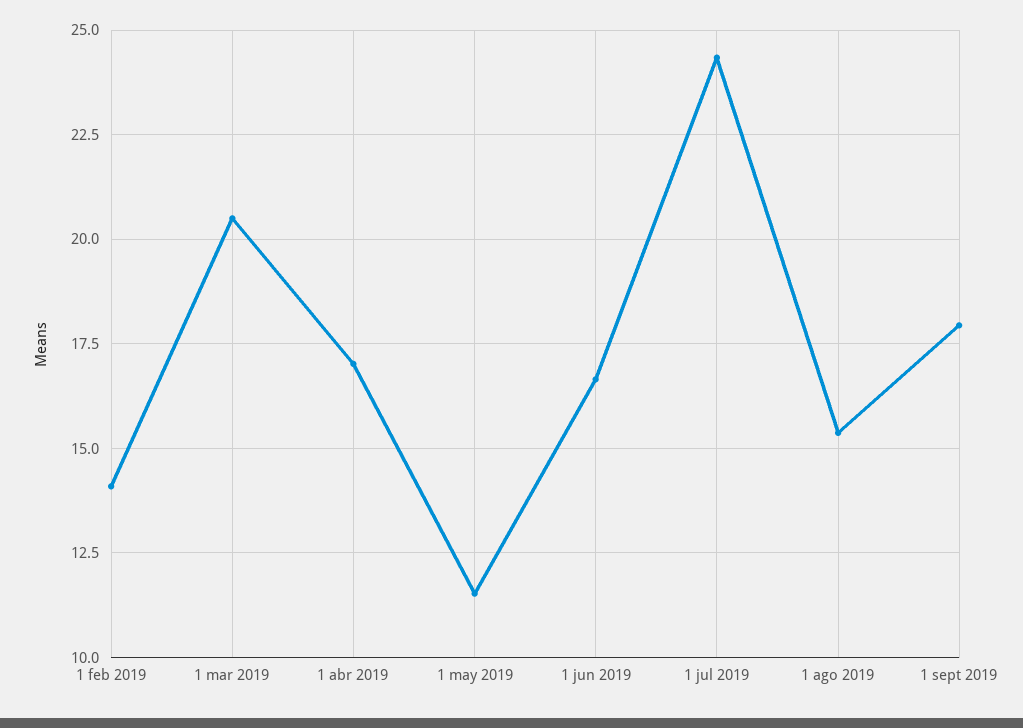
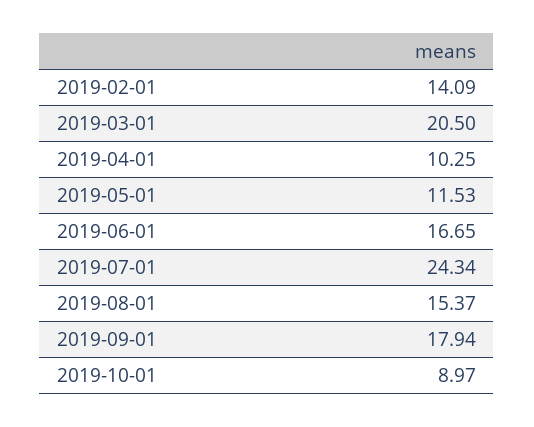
1 abr 2019: 17 -> 10.25
2019-10-01: none -> 8.97

